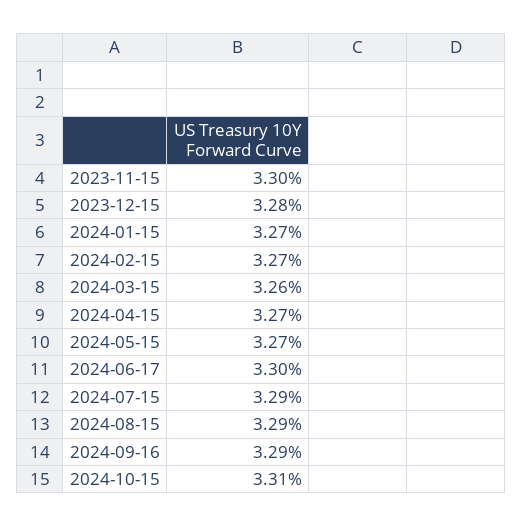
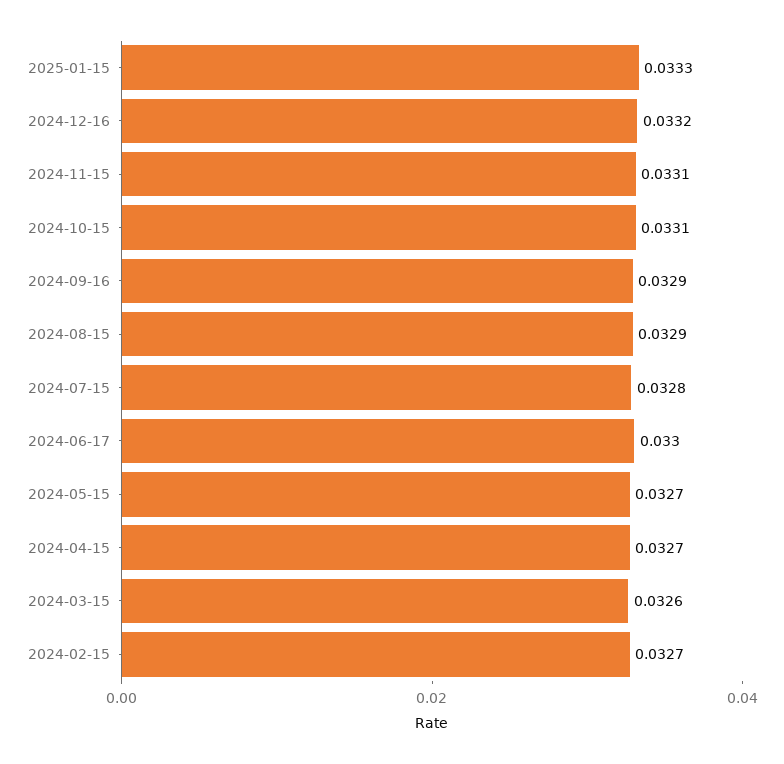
2023-11-15: 0.033 -> none
2023-12-15: 0.0328 -> none
2024-01-15: 0.0327 -> none
2024-07-15: 0.0329 -> 0.0328
2025-01-15: none -> 0.0333
2024-12-16: none -> 0.0332
2024-11-15: none -> 0.0331

